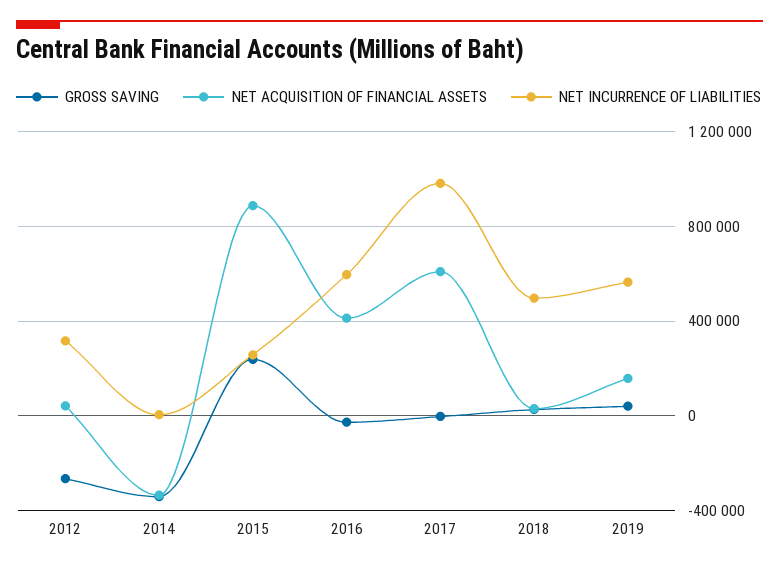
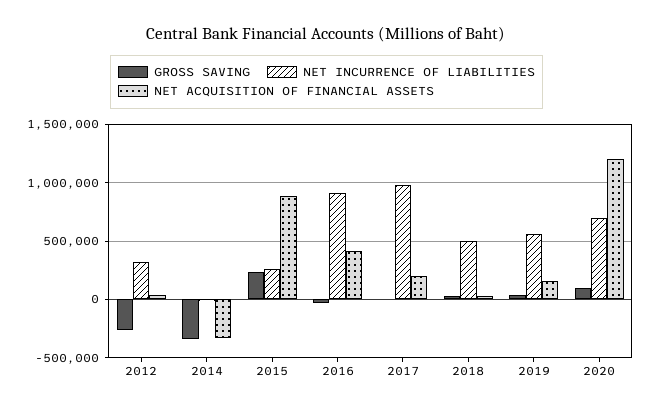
NET INCURRENCE OF LIABILITIES, 2016: 600000 -> 900000
NET ACQUISITION OF FINANCIAL ASSETS, 2017: 600000 -> 200000
GROSS SAVING, 2020: none -> 100000
NET INCURRENCE OF LIABILITIES, 2020: none -> 700000
NET ACQUISITION OF FINANCIAL ASSETS, 2020: none -> 1200000

